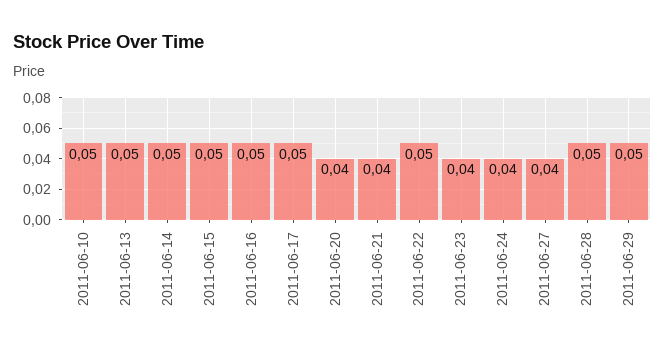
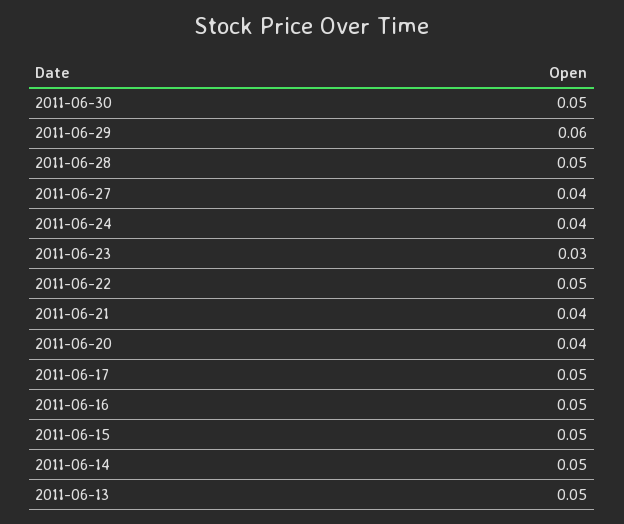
2011-06-10: 0.05 -> none
2011-06-23: 0.04 -> 0.03
2011-06-29: 0.05 -> 0.06
2011-06-30: none -> 0.05

